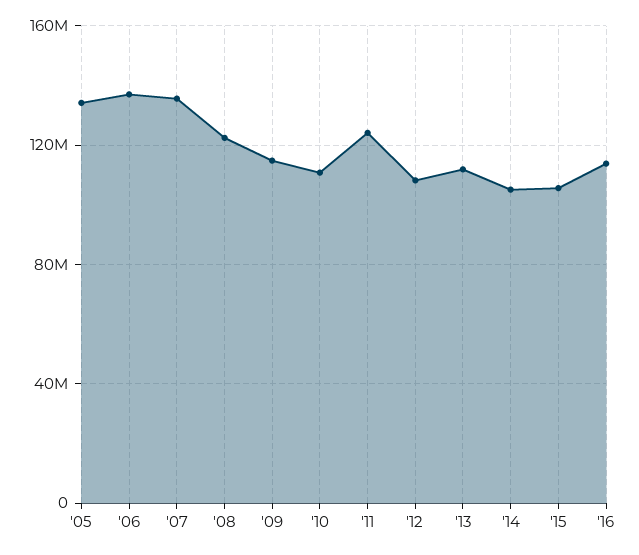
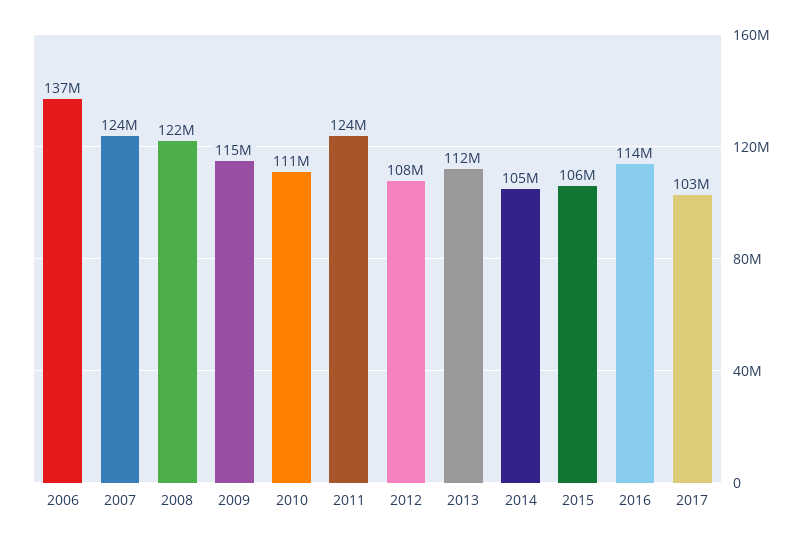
'05: 135000000 -> none
'07: 135000000 -> 124000000
2017: none -> 103000000

